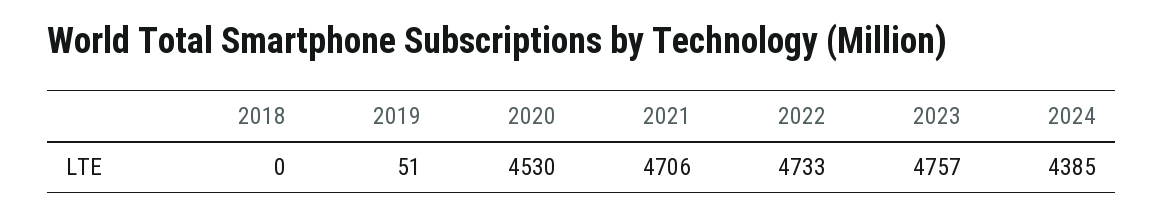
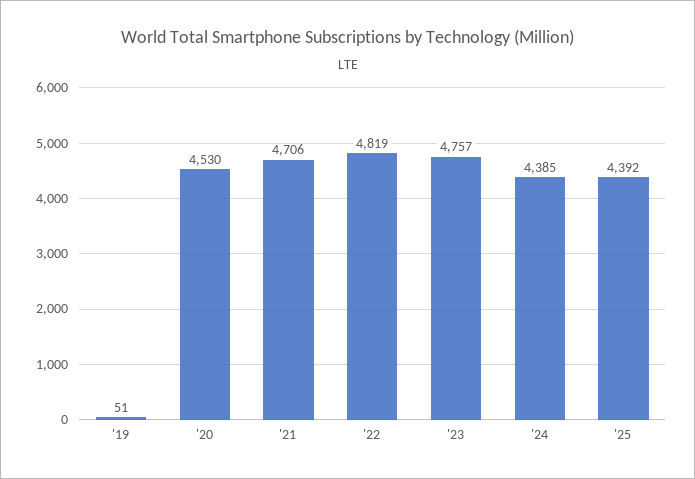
2018: 0 -> none
2022: 4733 -> 4819
'25: none -> 4392

